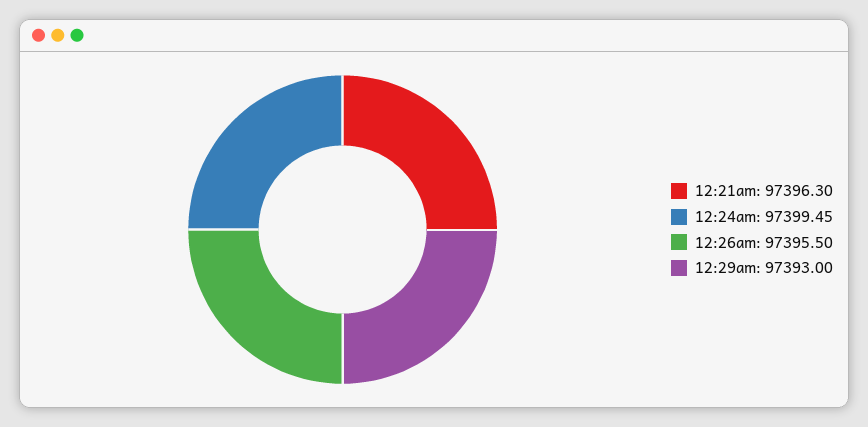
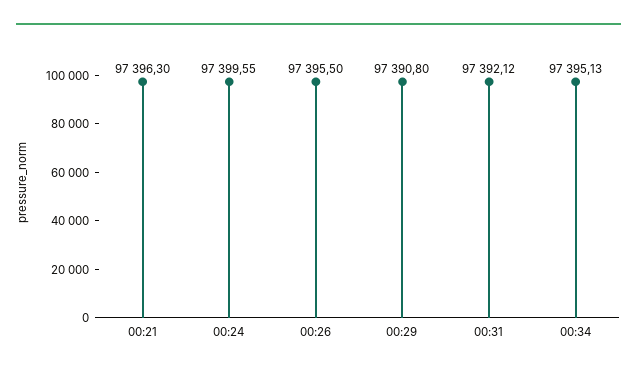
12:24am: 97399.45 -> 97399.55
12:29am: 97393 -> 97390.8
00:31: none -> 97392.12
00:34: none -> 97395.13

